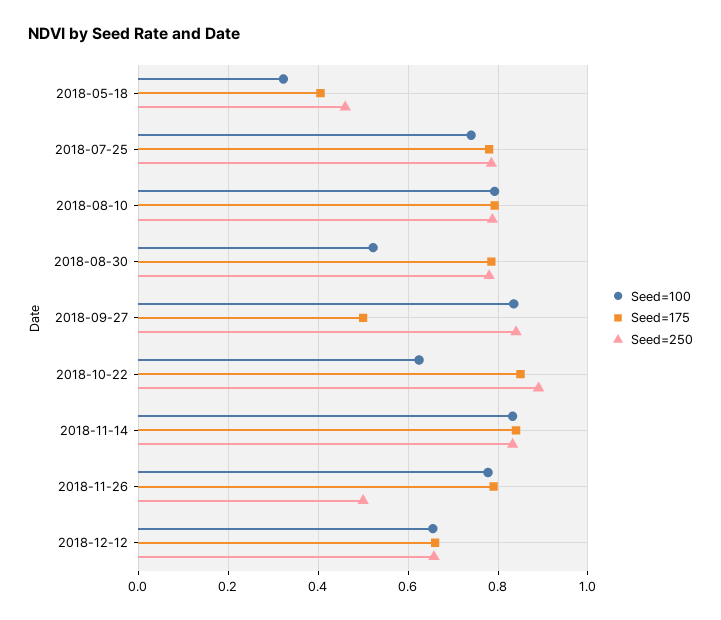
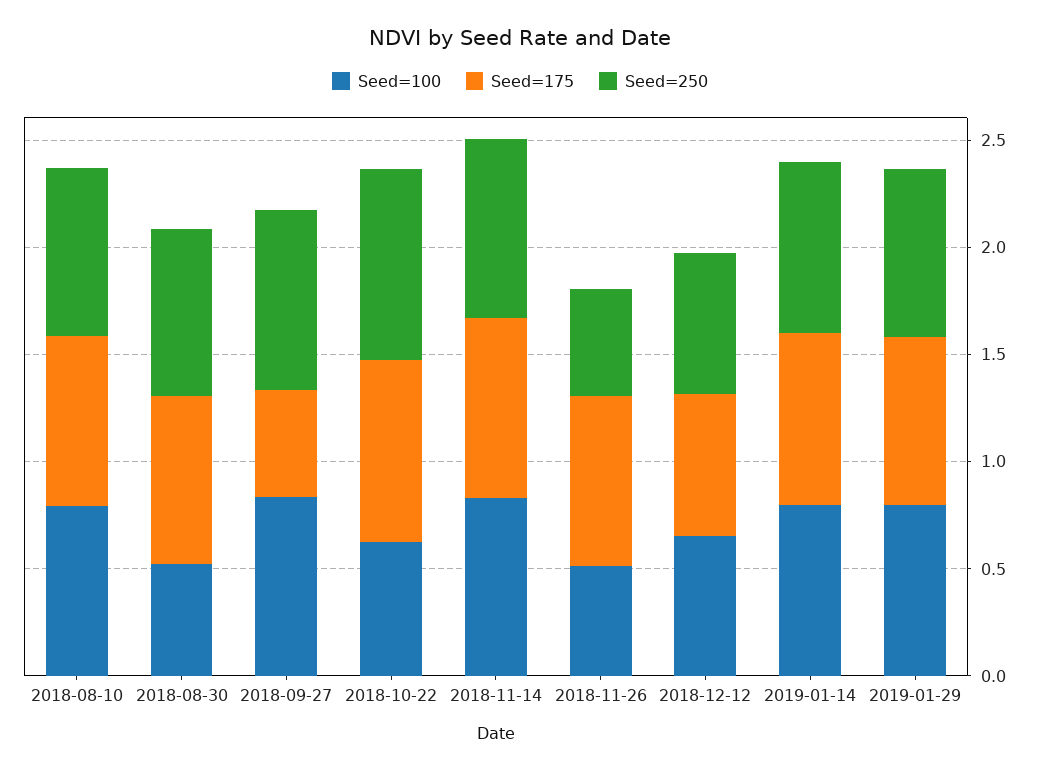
Seed=100, 2018-05-18: 0.32 -> none
Seed=175, 2018-05-18: 0.4 -> none
Seed=250, 2018-05-18: 0.46 -> none
Seed=100, 2018-07-25: 0.74 -> none
Seed=175, 2018-07-25: 0.78 -> none
Seed=250, 2018-07-25: 0.78 -> none
Seed=100, 2018-11-26: 0.78 -> 0.5
Seed=100, 2019-01-14: none -> 0.8
Seed=175, 2019-01-14: none -> 0.8
Seed=250, 2019-01-14: none -> 0.8
Seed=100, 2019-01-29: none -> 0.8
Seed=175, 2019-01-29: none -> 0.8
Seed=250, 2019-01-29: none -> 0.8

